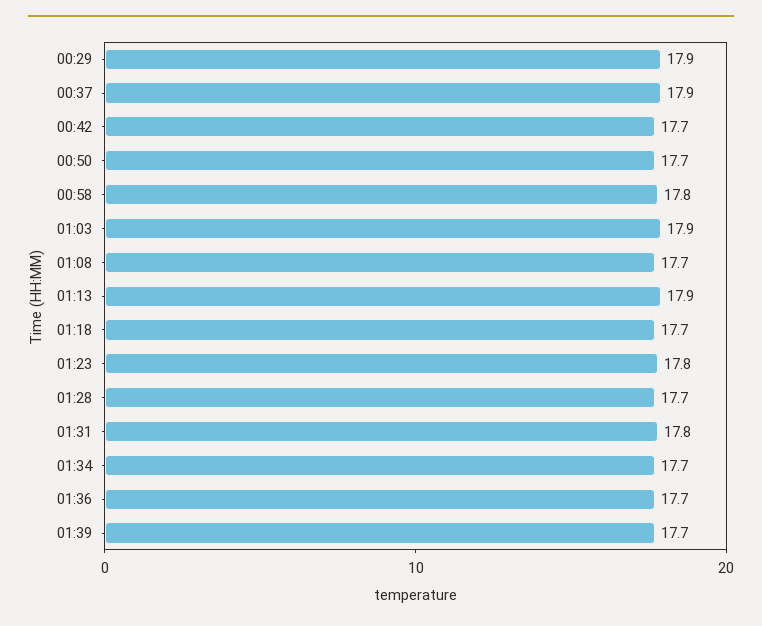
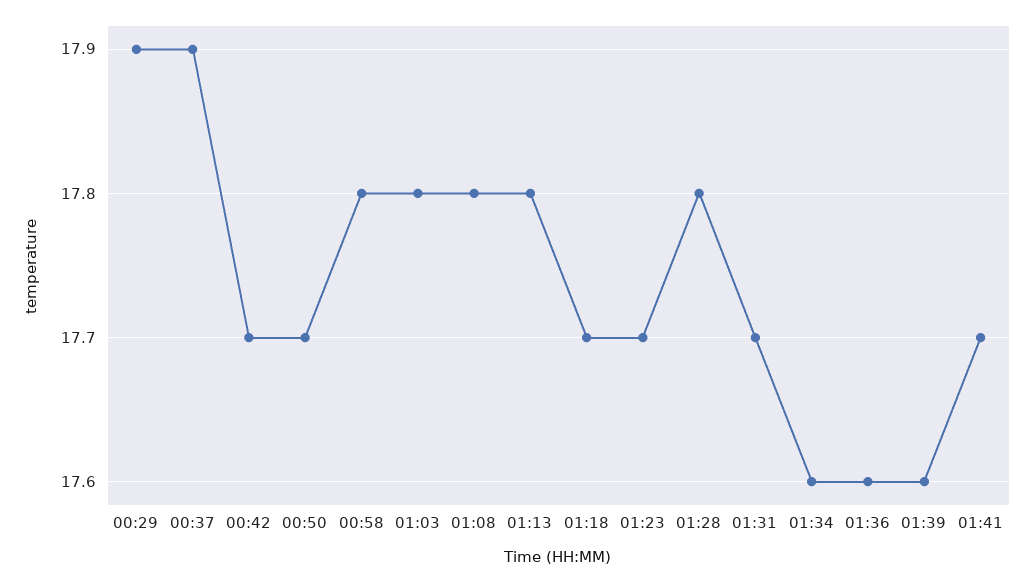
01:03: 17.9 -> 17.8
01:08: 17.7 -> 17.8
01:13: 17.9 -> 17.8
01:23: 17.8 -> 17.7
01:28: 17.7 -> 17.8
01:31: 17.8 -> 17.7
01:34: 17.7 -> 17.6
01:36: 17.7 -> 17.6
01:39: 17.7 -> 17.6
01:41: none -> 17.7

